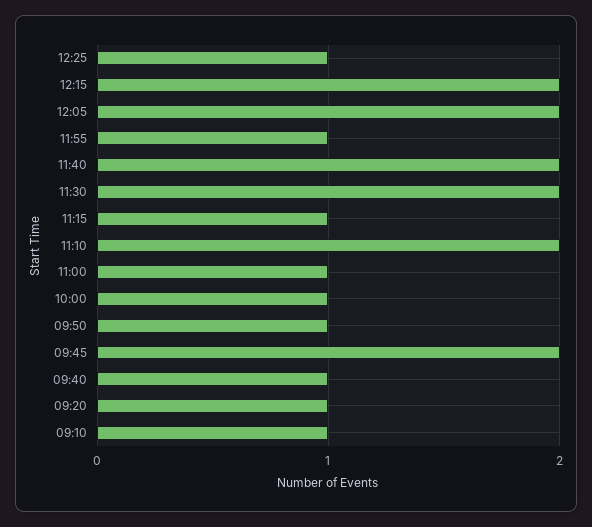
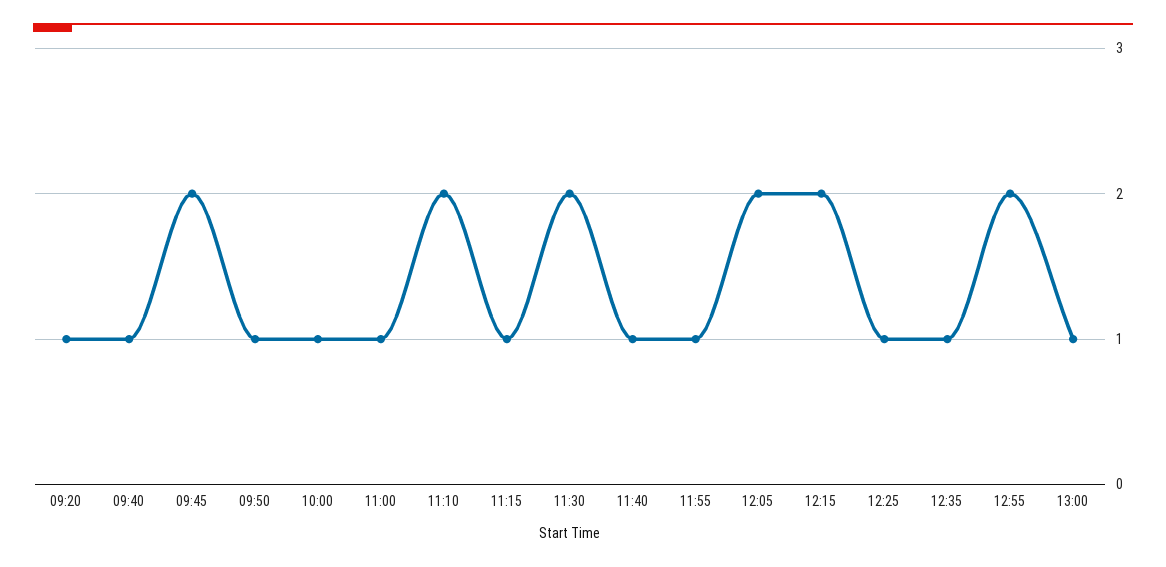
11:40: 2 -> 1
09:10: 1 -> none
12:35: none -> 1
12:55: none -> 2
13:00: none -> 1

